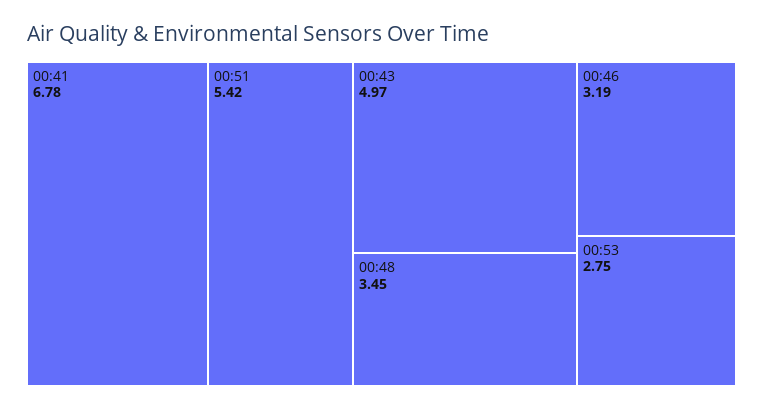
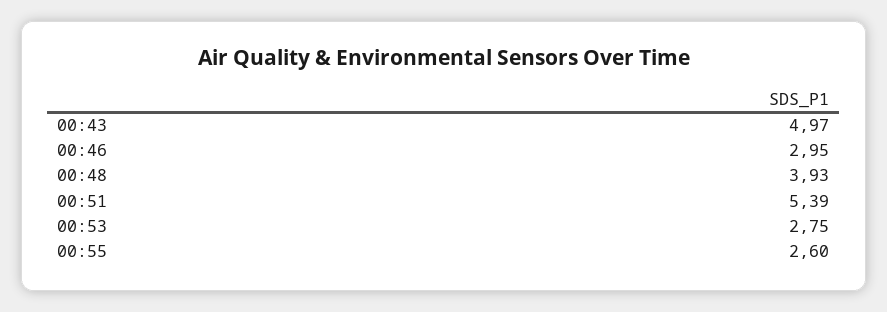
00:41: 6.78 -> none
00:51: 5.42 -> 5.39
00:48: 3.45 -> 3.93
00:46: 3.19 -> 2.95
00:55: none -> 2.6

